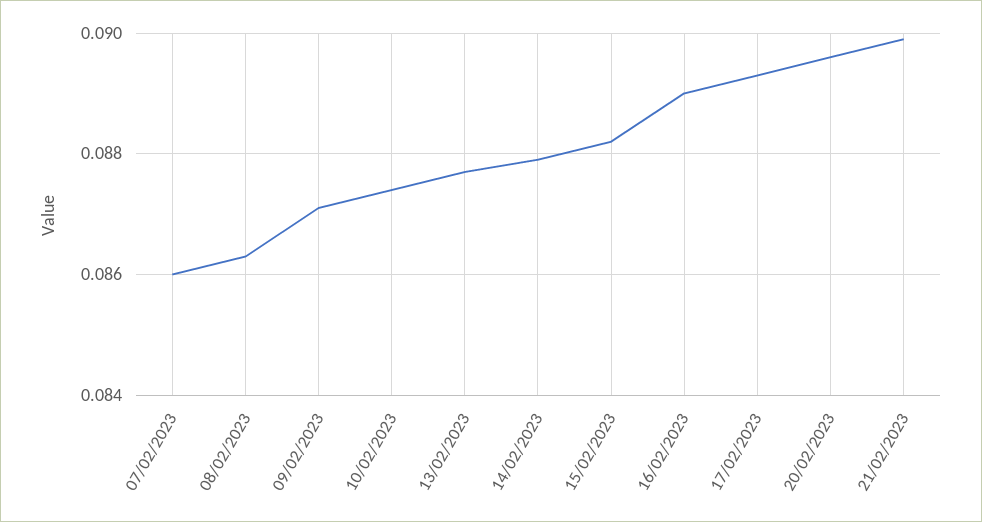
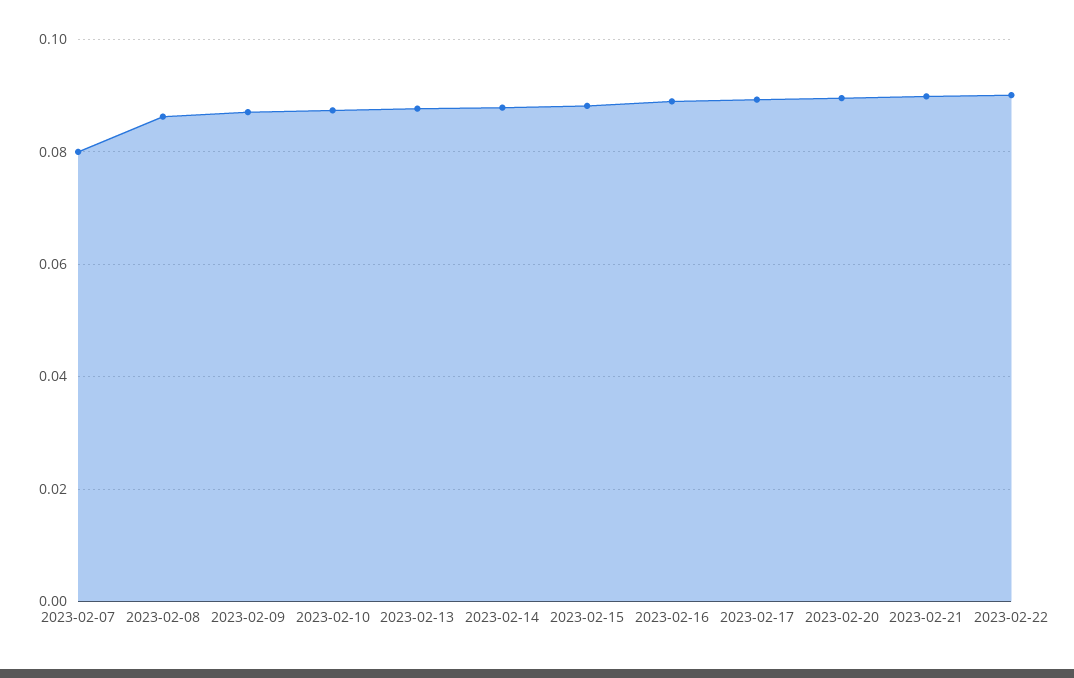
07/02/2023: 0.086 -> 0.08
2023-02-22: none -> 0.09

